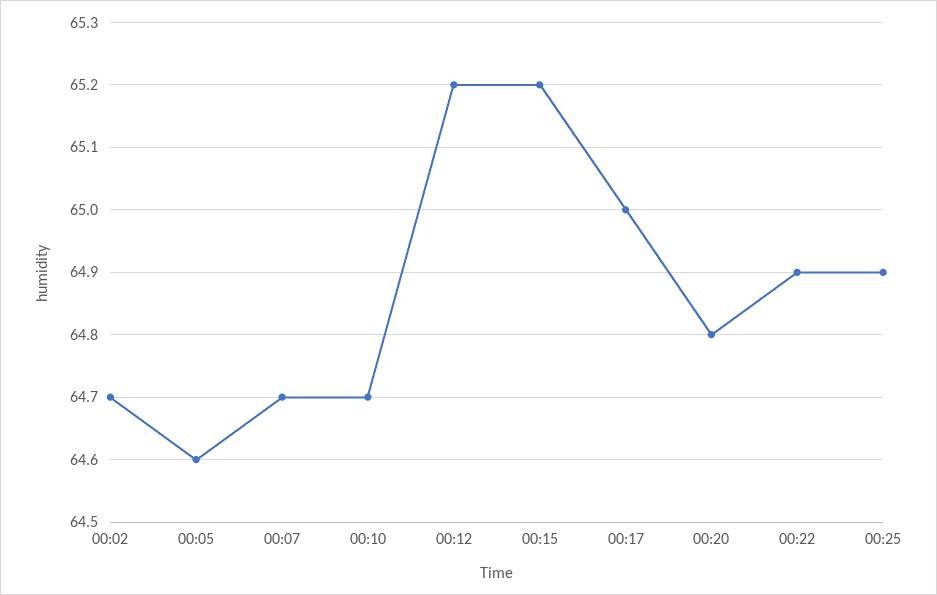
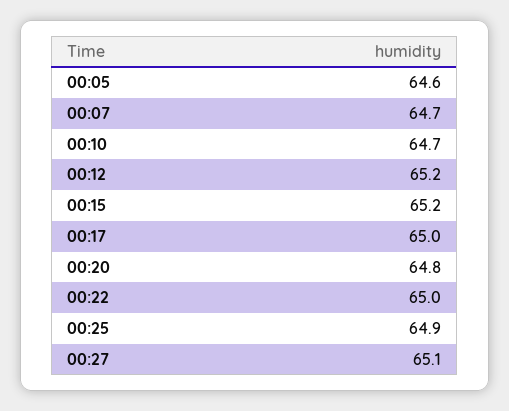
00:02: 64.7 -> none
00:22: 64.9 -> 65
00:27: none -> 65.1

